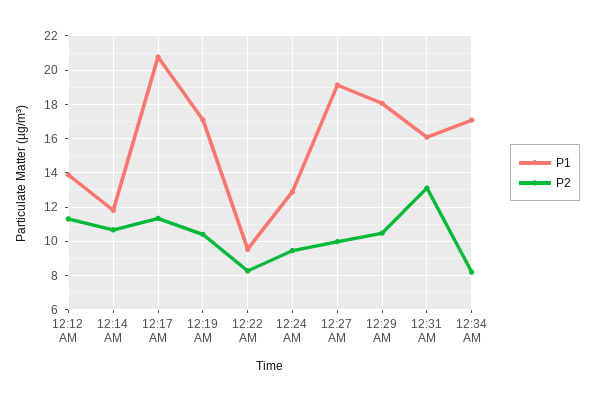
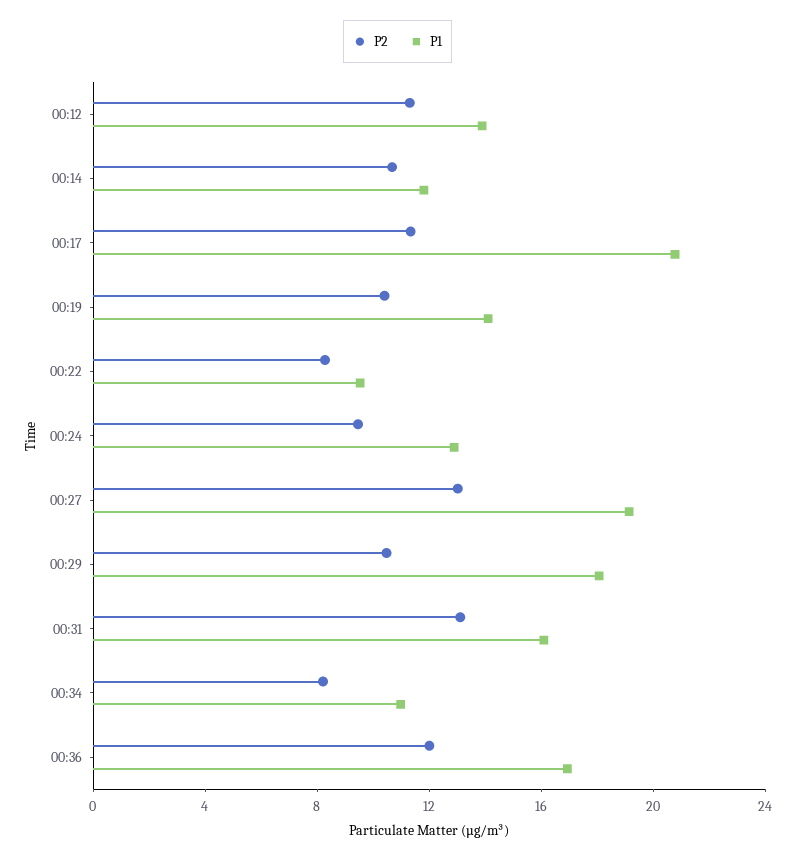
P1, 12:19 AM: 17 -> 14
P2, 12:27 AM: 10 -> 13
P1, 12:34 AM: 17 -> 11
P2, 00:36: none -> 12
P1, 00:36: none -> 17

